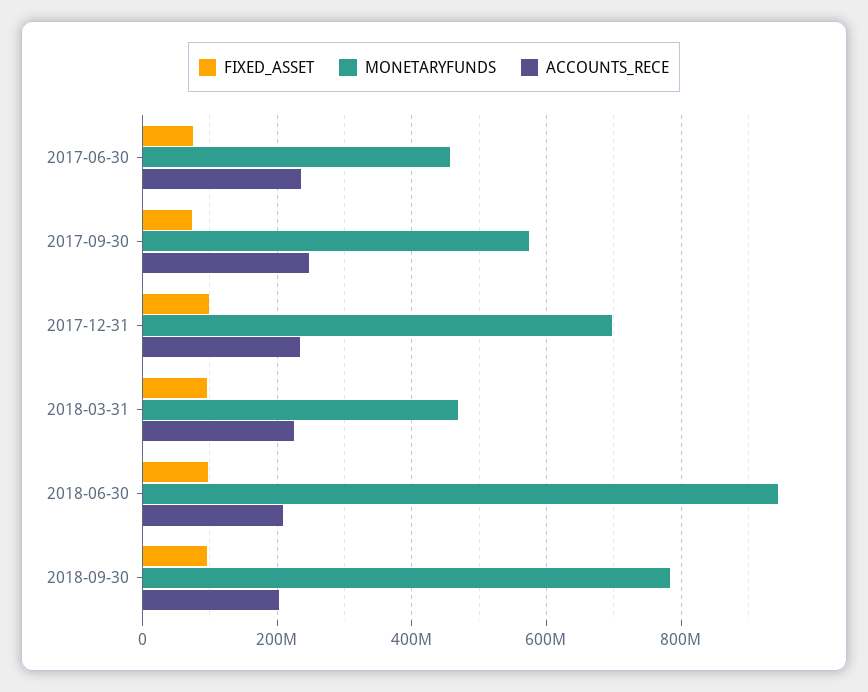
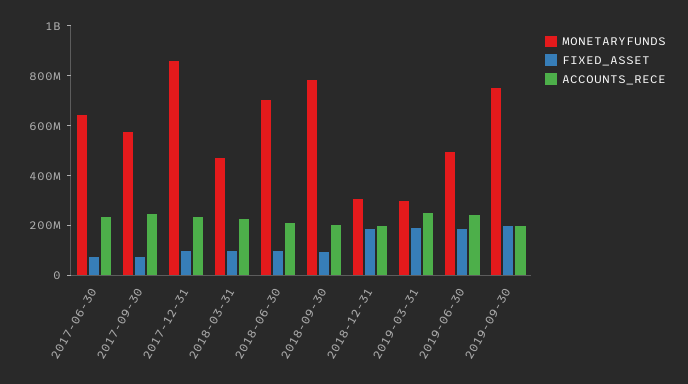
MONETARYFUNDS, 2017-06-30: 460000000 -> 650000000
MONETARYFUNDS, 2017-12-31: 700000000 -> 850000000
MONETARYFUNDS, 2018-06-30: 940000000 -> 700000000
MONETARYFUNDS, 2018-12-31: none -> 300000000
FIXED_ASSET, 2018-12-31: none -> 200000000
ACCOUNTS_RECE, 2018-12-31: none -> 200000000
MONETARYFUNDS, 2019-03-31: none -> 300000000
FIXED_ASSET, 2019-03-31: none -> 200000000
ACCOUNTS_RECE, 2019-03-31: none -> 250000000
MONETARYFUNDS, 2019-06-30: none -> 500000000
FIXED_ASSET, 2019-06-30: none -> 200000000
ACCOUNTS_RECE, 2019-06-30: none -> 250000000
MONETARYFUNDS, 2019-09-30: none -> 750000000
FIXED_ASSET, 2019-09-30: none -> 200000000
ACCOUNTS_RECE, 2019-09-30: none -> 200000000

